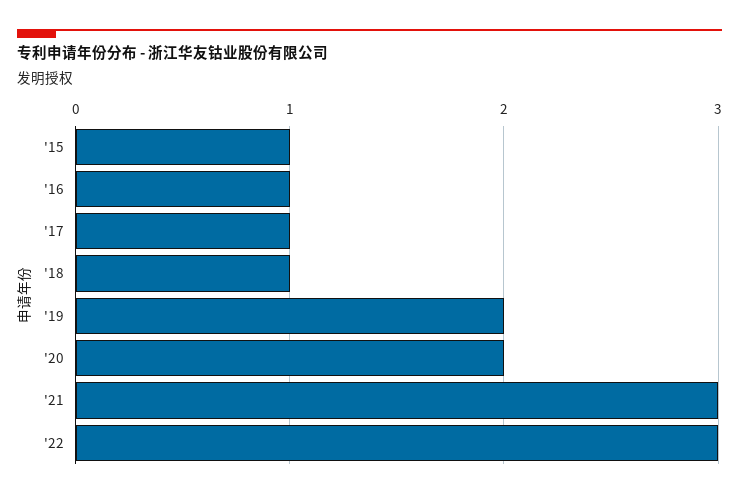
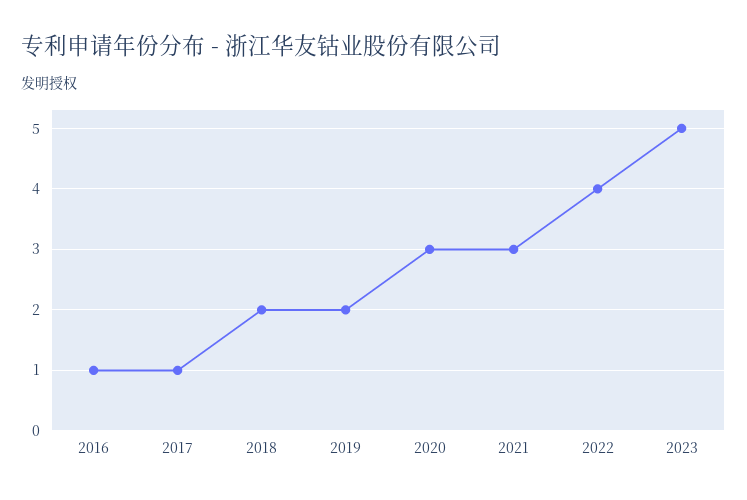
'15: 1 -> none
'18: 1 -> 2
'20: 2 -> 3
'22: 3 -> 4
2023: none -> 5

